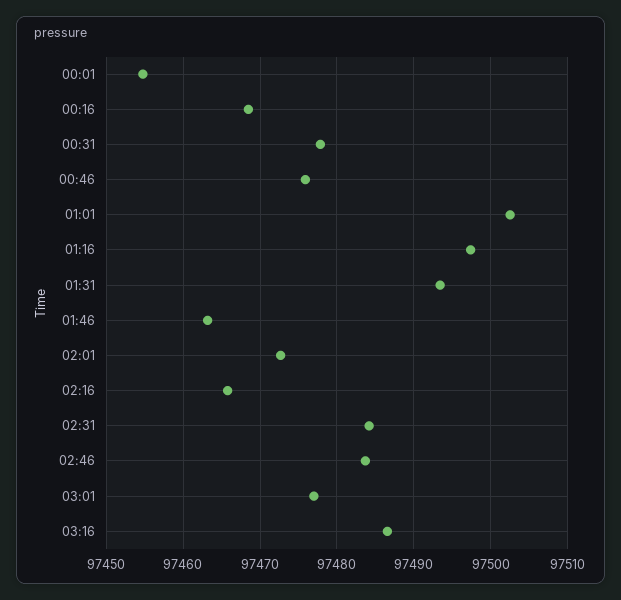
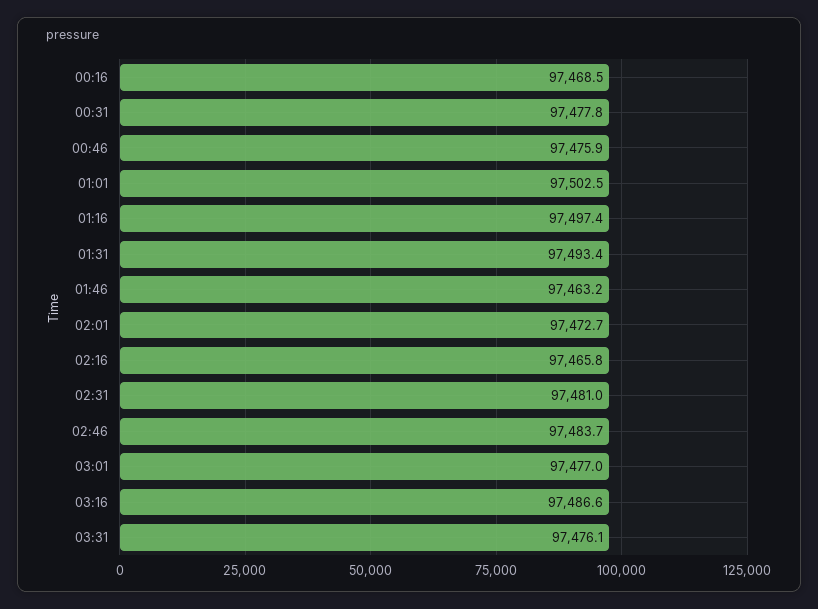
00:01: 97455 -> none
02:31: 97484 -> 97481
03:31: none -> 97476.1

